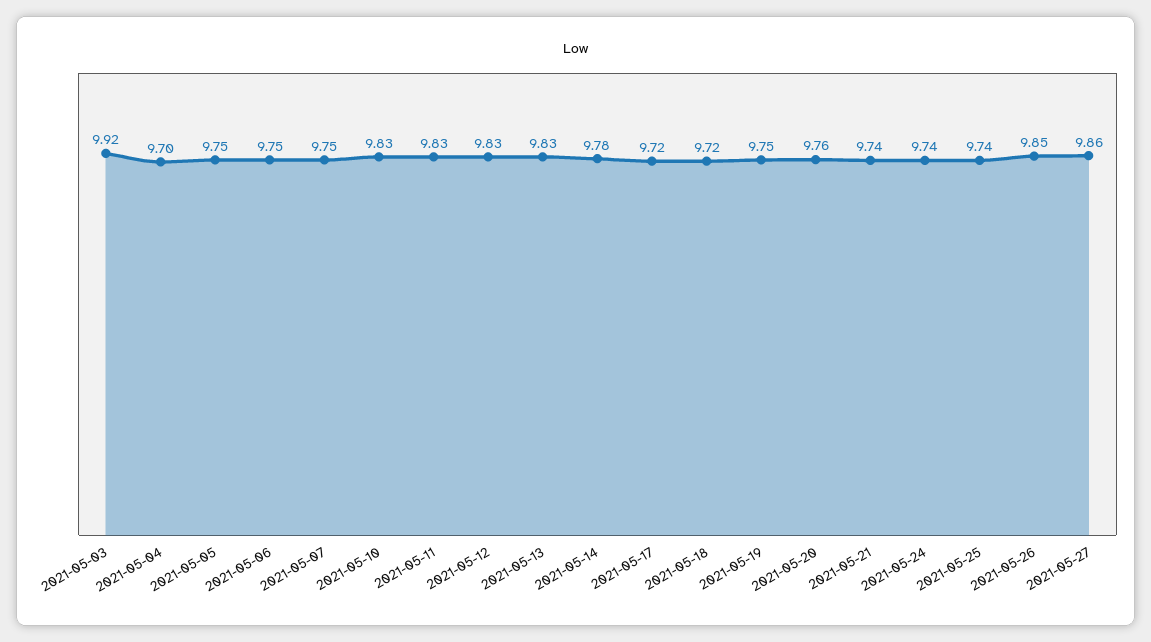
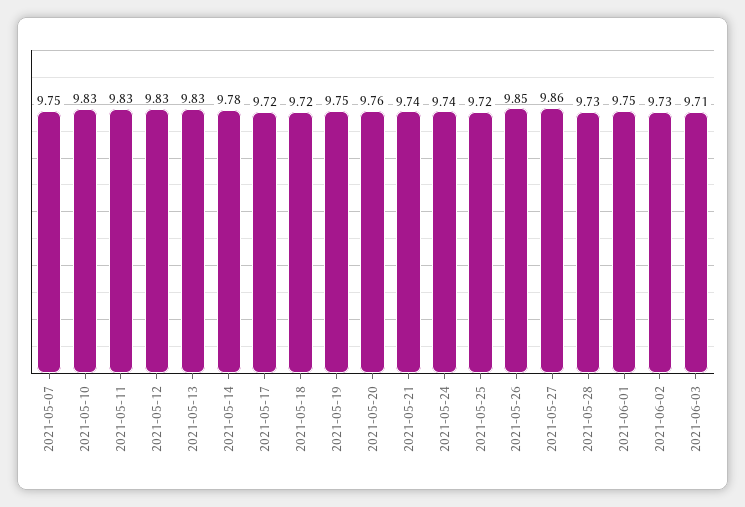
2021-05-03: 9.92 -> none
2021-05-04: 9.7 -> none
2021-05-05: 9.75 -> none
2021-05-06: 9.75 -> none
2021-05-25: 9.74 -> 9.72
2021-05-28: none -> 9.73
2021-06-01: none -> 9.75
2021-06-02: none -> 9.73
2021-06-03: none -> 9.71

